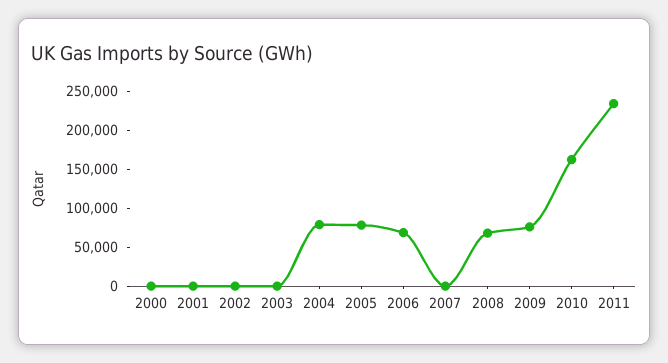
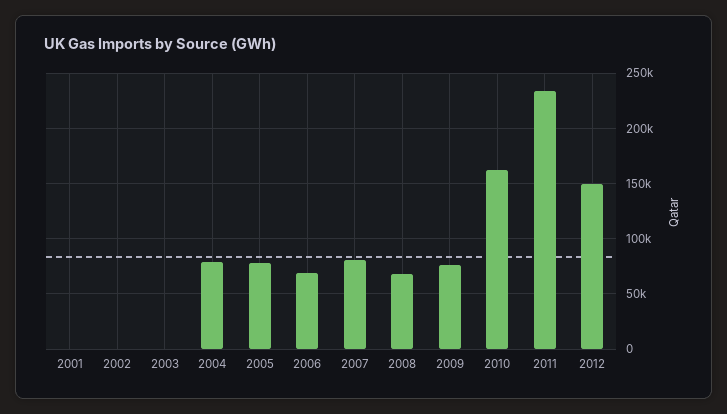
2000: 0 -> none
2007: 0 -> 80000
2012: none -> 150000

